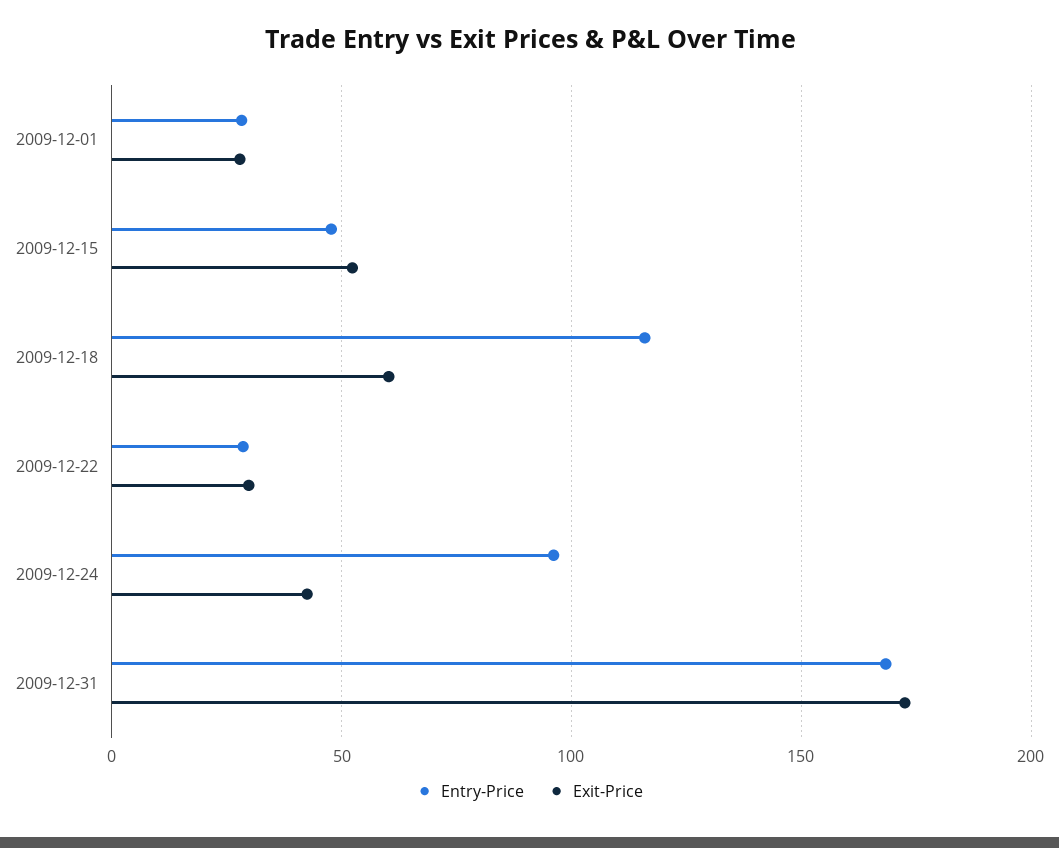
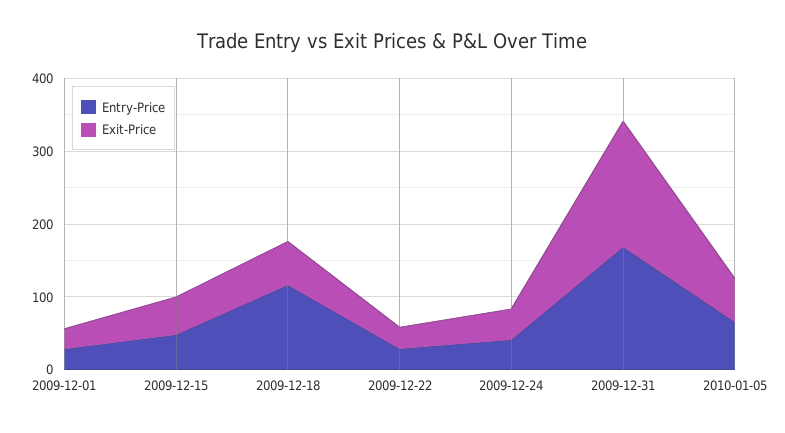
Entry-Price, 2009-12-24: 95 -> 40
Entry-Price, 2010-01-05: none -> 60
Exit-Price, 2010-01-05: none -> 60

